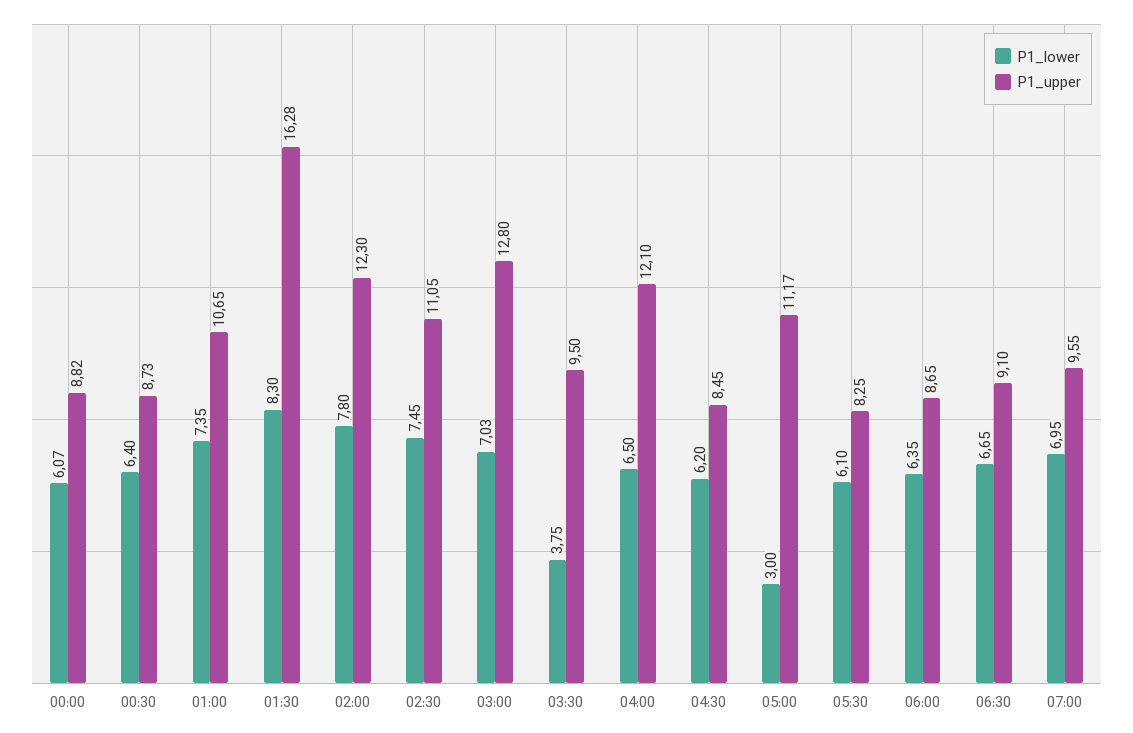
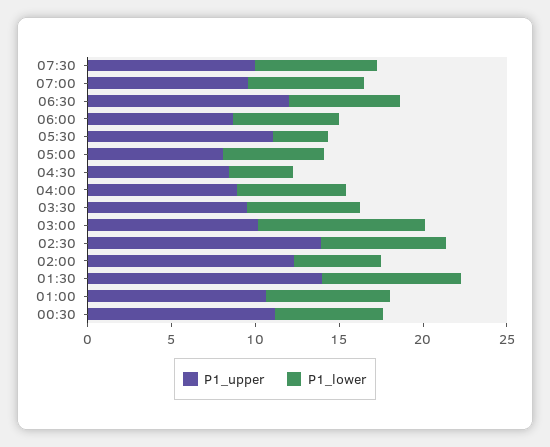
P1_lower, 00:00: 6.07 -> none
P1_upper, 00:00: 8.82 -> none
P1_upper, 00:30: 8.73 -> 11
P1_upper, 01:30: 16.28 -> 14
P1_lower, 02:00: 7.8 -> 5
P1_upper, 02:30: 11.05 -> 14
P1_lower, 03:00: 7.03 -> 10
P1_upper, 03:00: 12.8 -> 10
P1_lower, 03:30: 3.75 -> 7
P1_upper, 04:00: 12.1 -> 9
P1_lower, 04:30: 6.2 -> 4
P1_lower, 05:00: 3 -> 6
P1_upper, 05:00: 11.17 -> 8
P1_lower, 05:30: 6.1 -> 3
P1_upper, 05:30: 8.25 -> 11
P1_upper, 06:30: 9.1 -> 12
P1_upper, 07:30: none -> 10
P1_lower, 07:30: none -> 7

